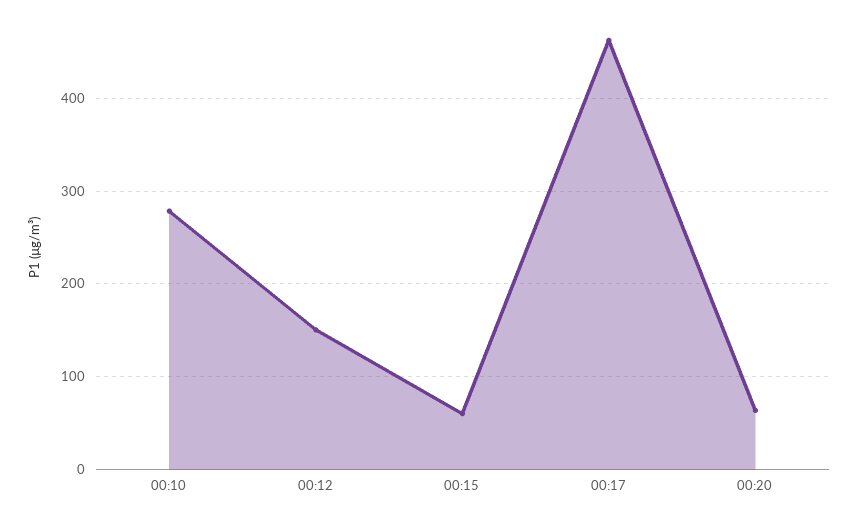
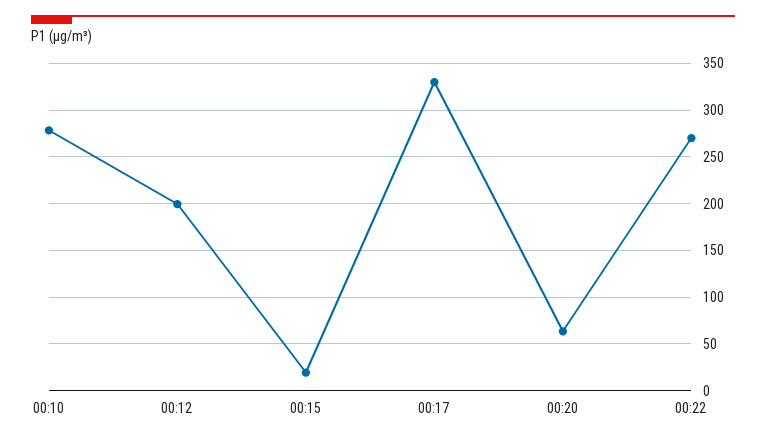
00:12: 150 -> 200
00:15: 60 -> 20
00:17: 460 -> 330
00:22: none -> 270

